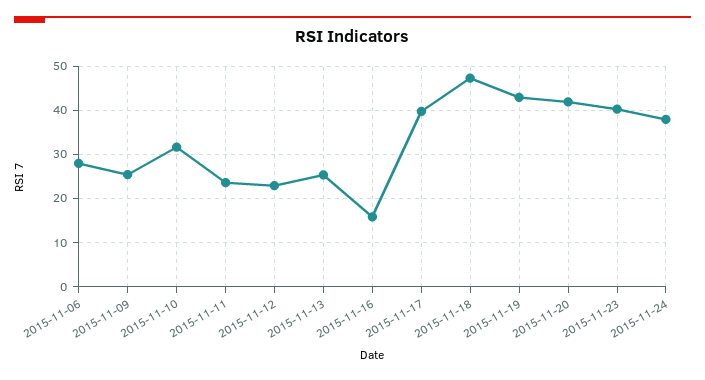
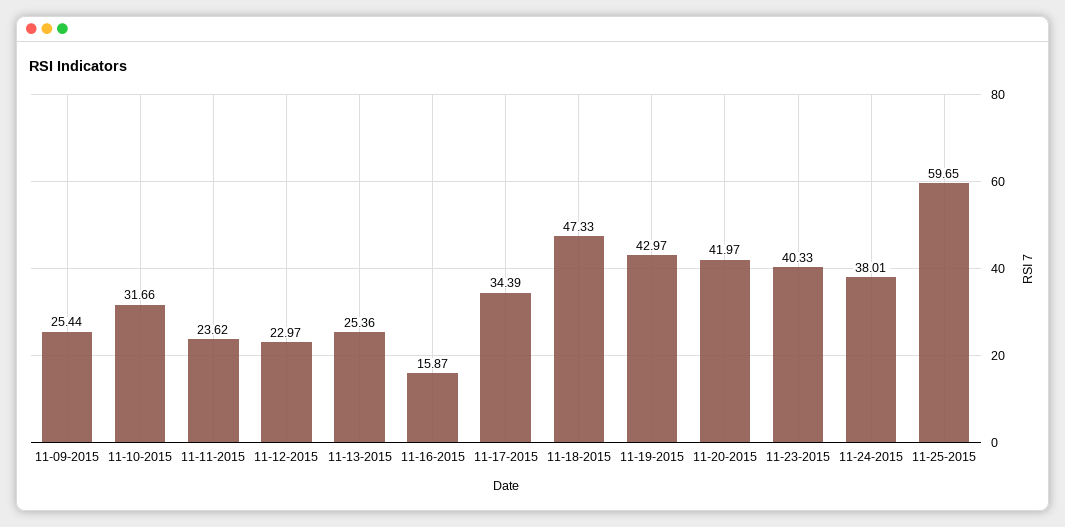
2015-11-06: 28 -> none
2015-11-17: 40 -> 34.39
11-25-2015: none -> 59.65

